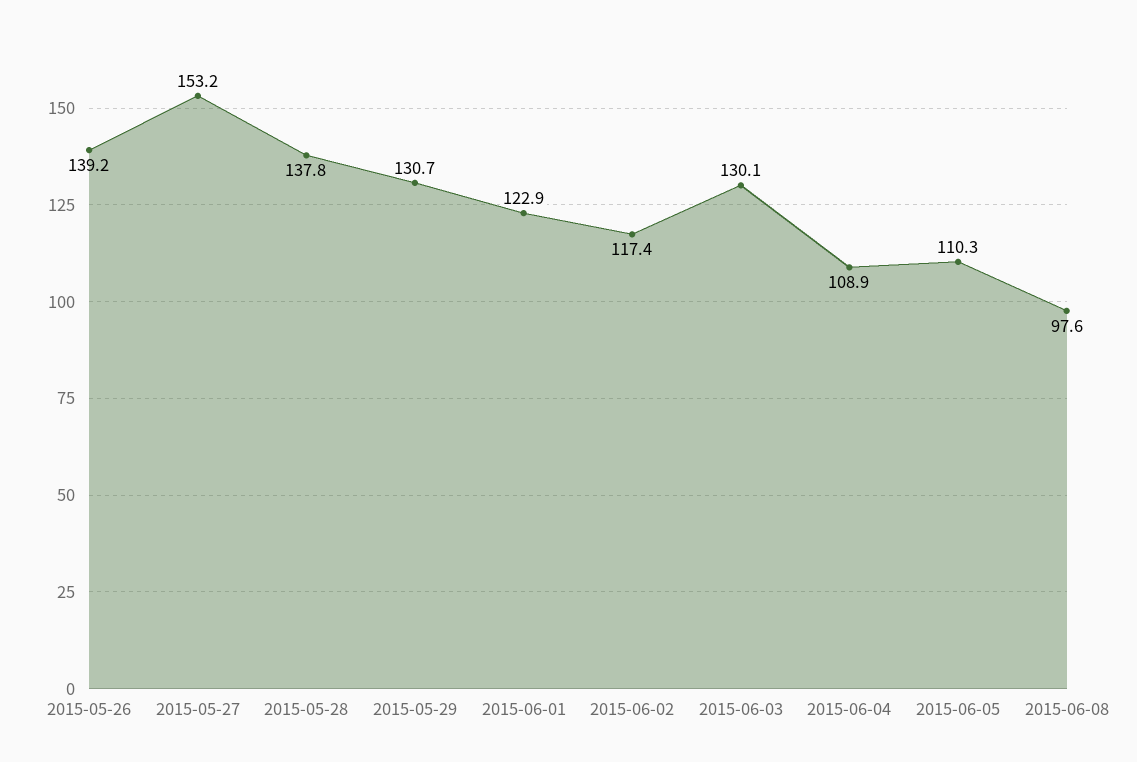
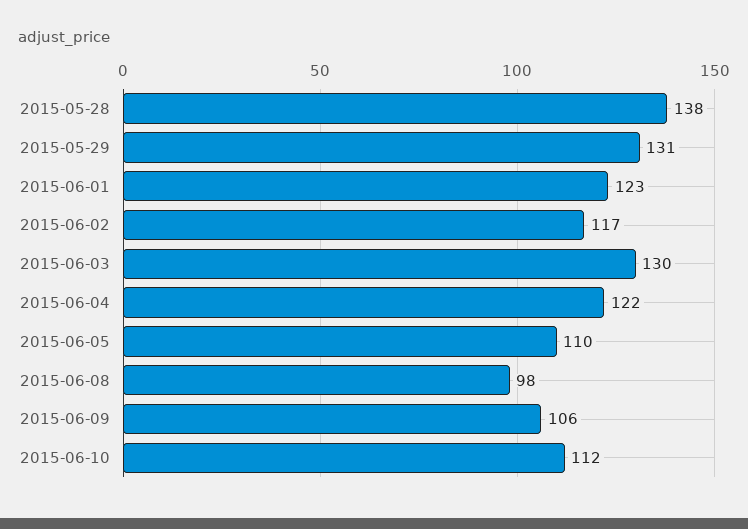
2015-05-26: 139.2 -> none
2015-05-27: 153.2 -> none
2015-06-04: 108.9 -> 122
2015-06-09: none -> 106
2015-06-10: none -> 112

